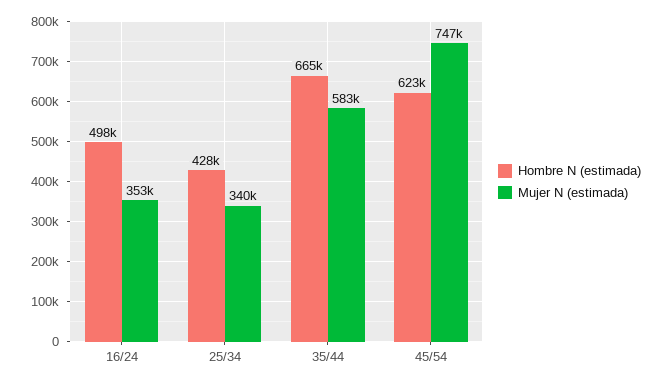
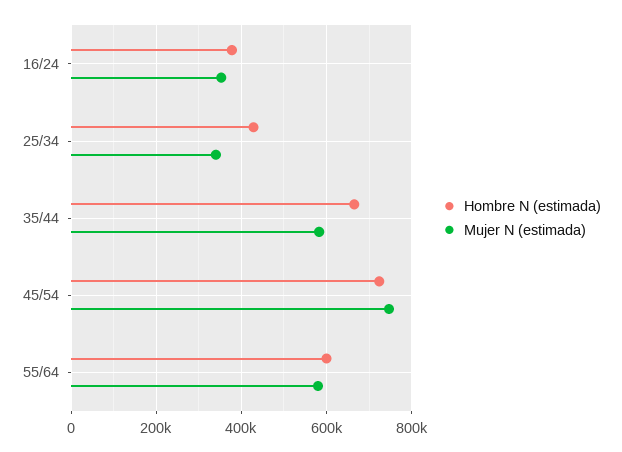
Hombre N (estimada), 16/24: 498000 -> 380000
Hombre N (estimada), 45/54: 623000 -> 720000
Hombre N (estimada), 55/64: none -> 600000
Mujer N (estimada), 55/64: none -> 580000

